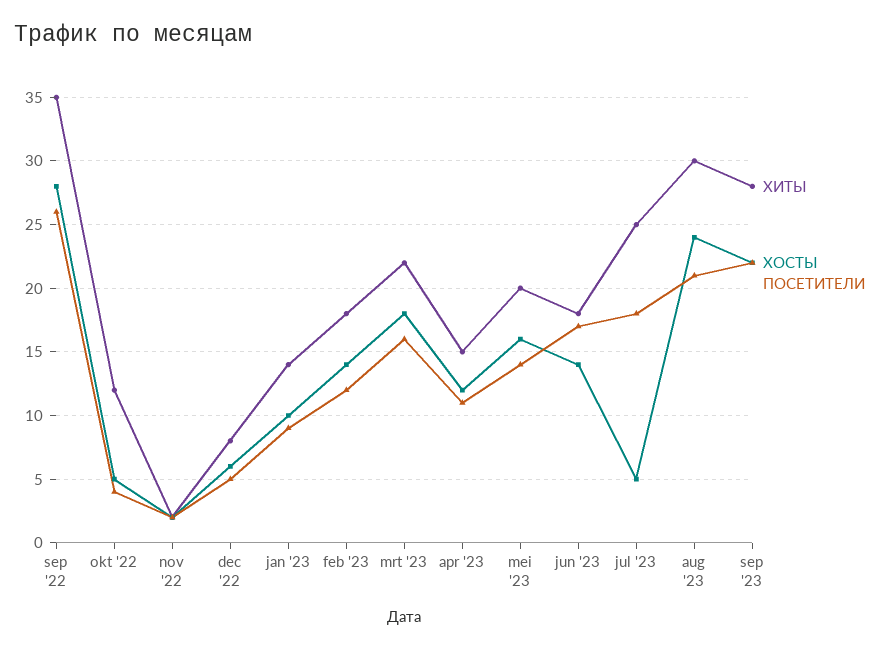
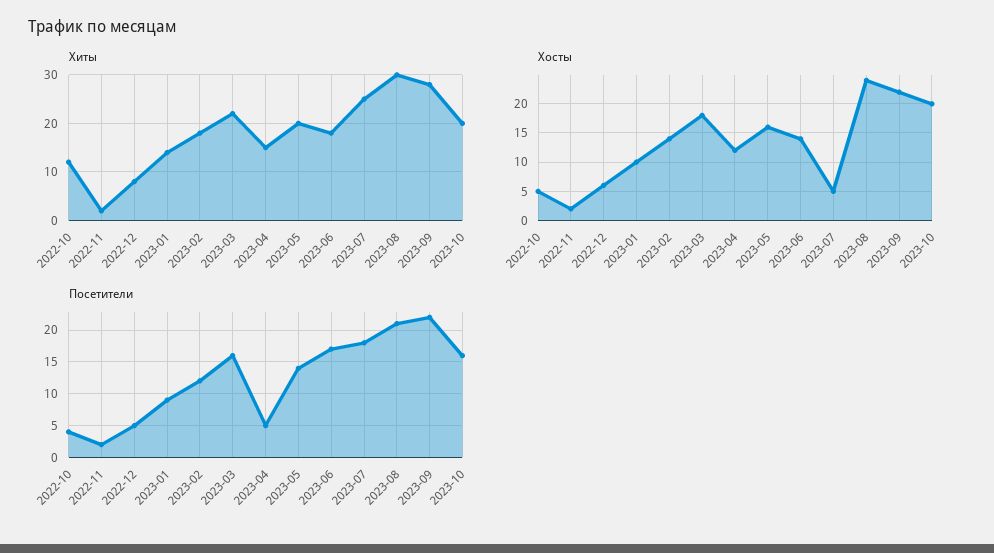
ХИТЫ, sep '22: 35 -> none
ХОСТЫ, sep '22: 28 -> none
ПОСЕТИТЕЛИ, sep '22: 26 -> none
ПОСЕТИТЕЛИ, apr '23: 11 -> 5
ХИТЫ, 2023-10: none -> 20
ХОСТЫ, 2023-10: none -> 20
ПОСЕТИТЕЛИ, 2023-10: none -> 16

